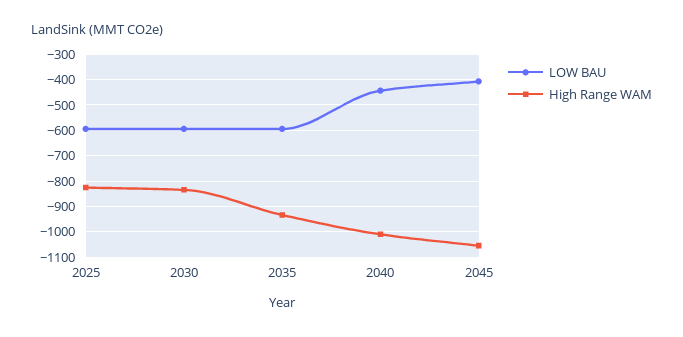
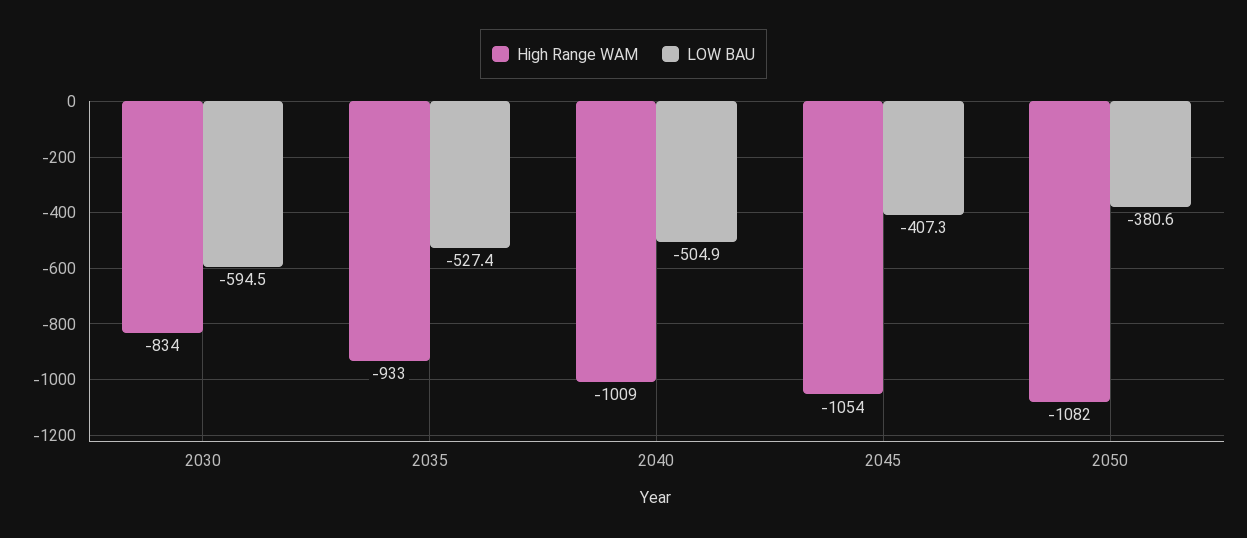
LOW BAU, 2025: -600 -> none
High Range WAM, 2025: -825 -> none
LOW BAU, 2035: -600 -> -527.4
LOW BAU, 2040: -450 -> -504.9
High Range WAM, 2050: none -> -1082
LOW BAU, 2050: none -> -380.6

